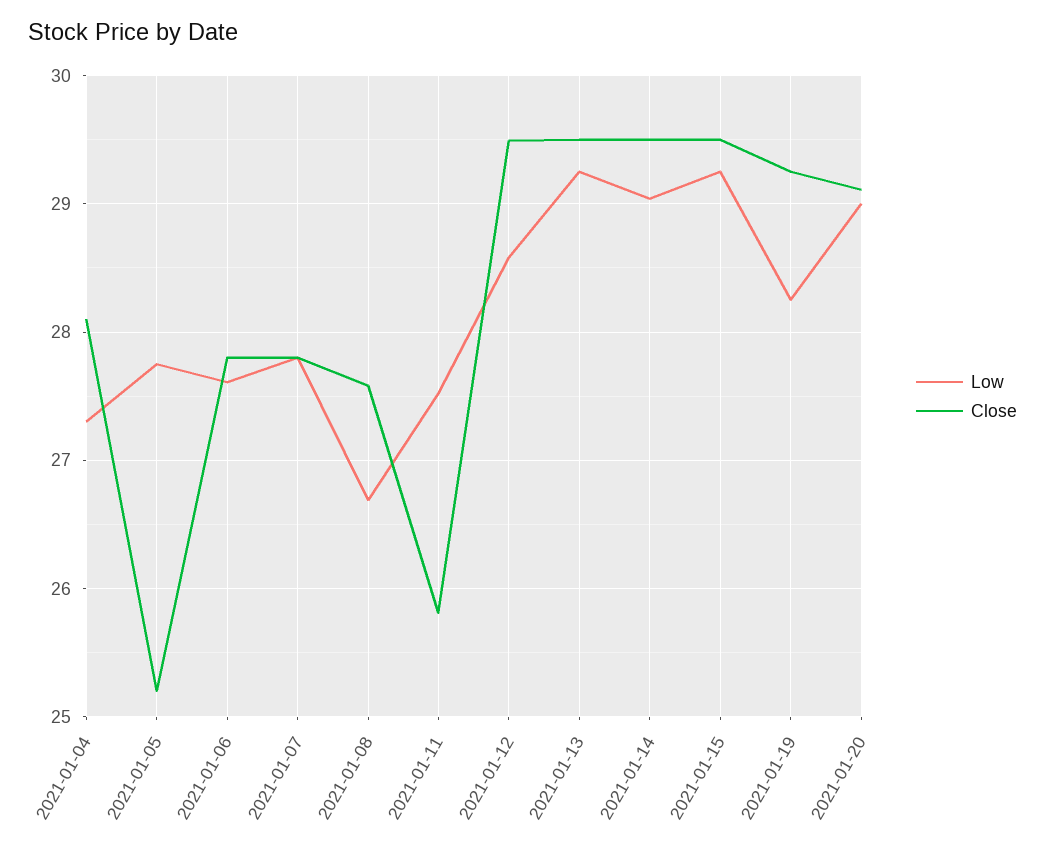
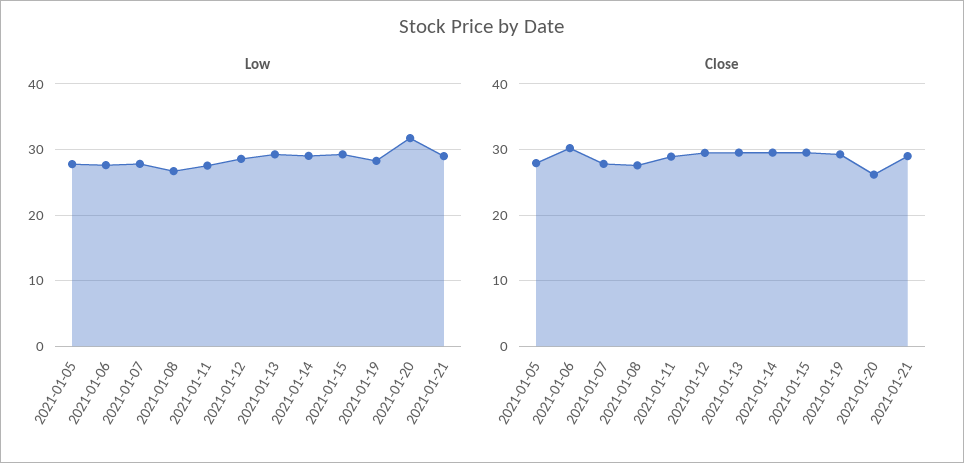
Low, 2021-01-04: 27.3 -> none
Close, 2021-01-04: 28.1 -> none
Close, 2021-01-05: 25.2 -> 28
Close, 2021-01-06: 27.8 -> 30
Close, 2021-01-11: 25.8 -> 29
Low, 2021-01-20: 29 -> 32
Close, 2021-01-20: 29.1 -> 26
Low, 2021-01-21: none -> 29
Close, 2021-01-21: none -> 29

